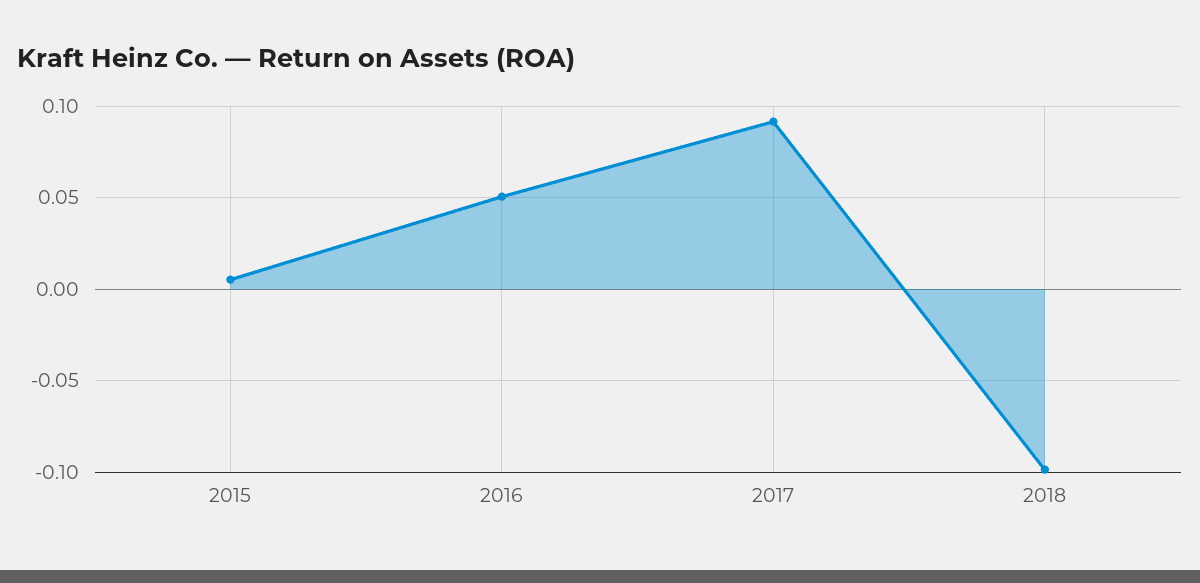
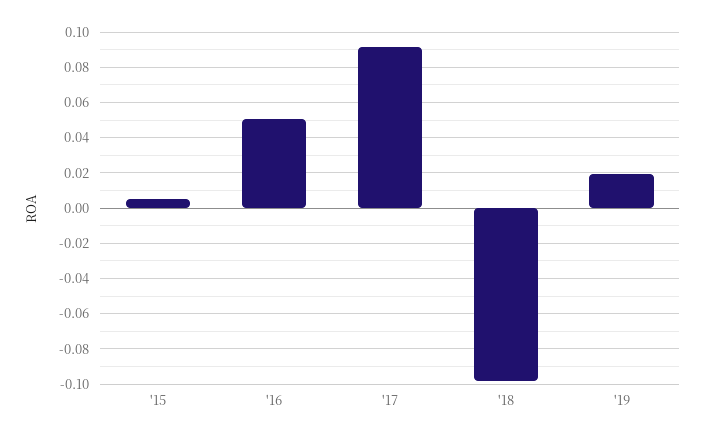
'19: none -> 0.02

